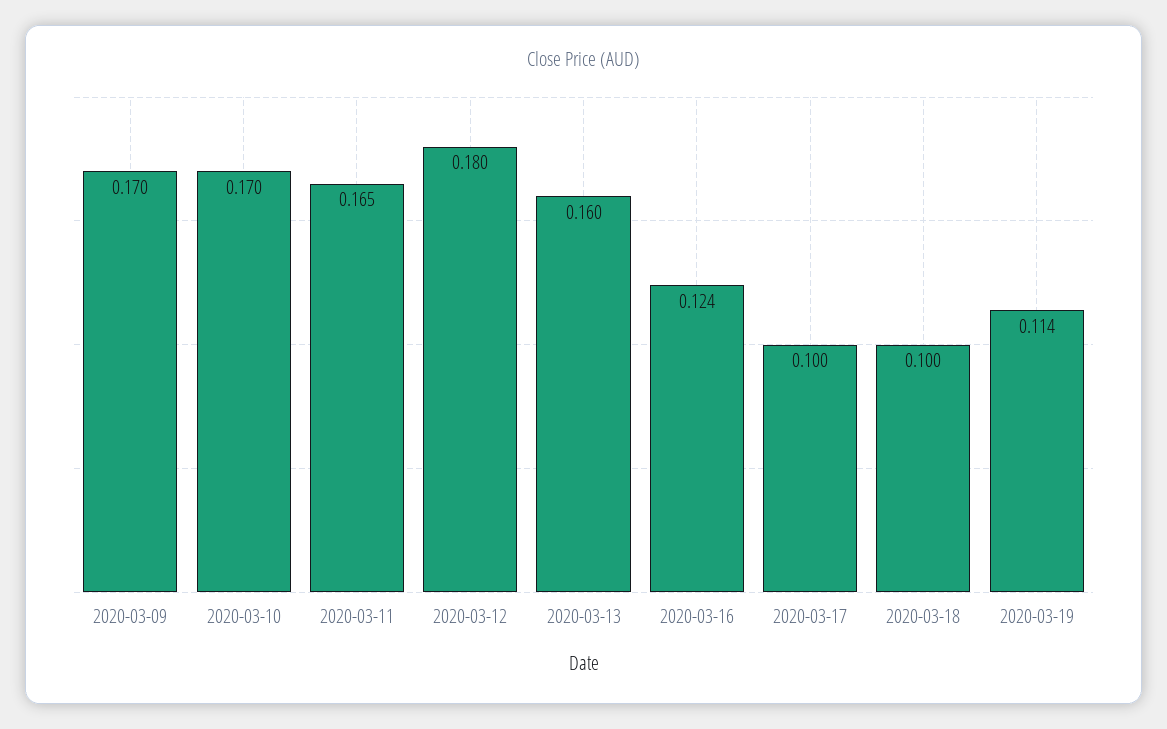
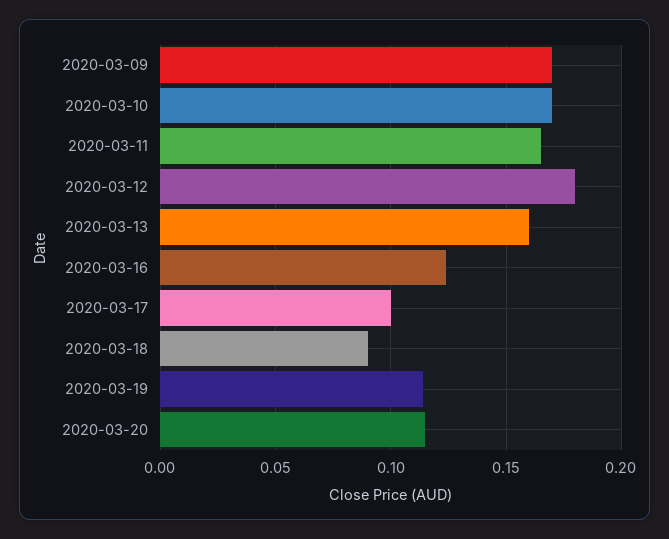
2020-03-18: 0.1 -> 0.09
2020-03-20: none -> 0.115

